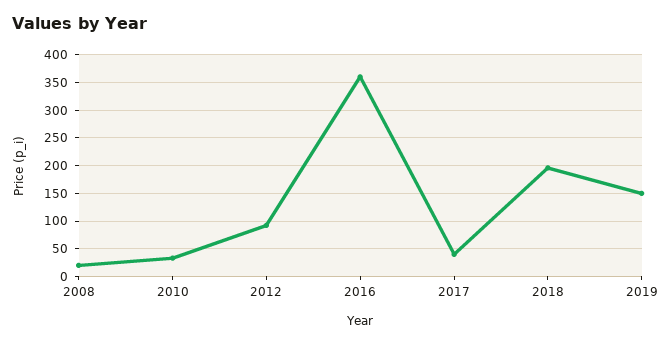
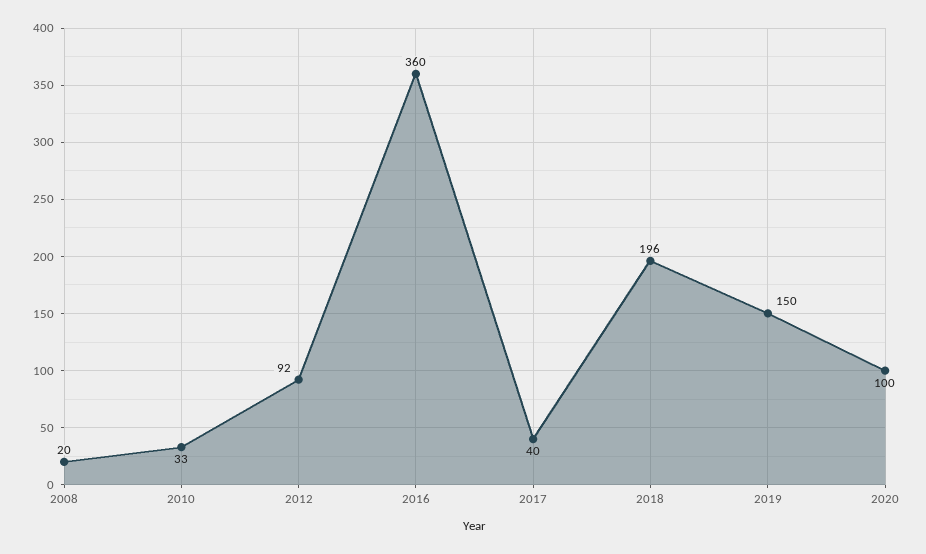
2020: none -> 100

